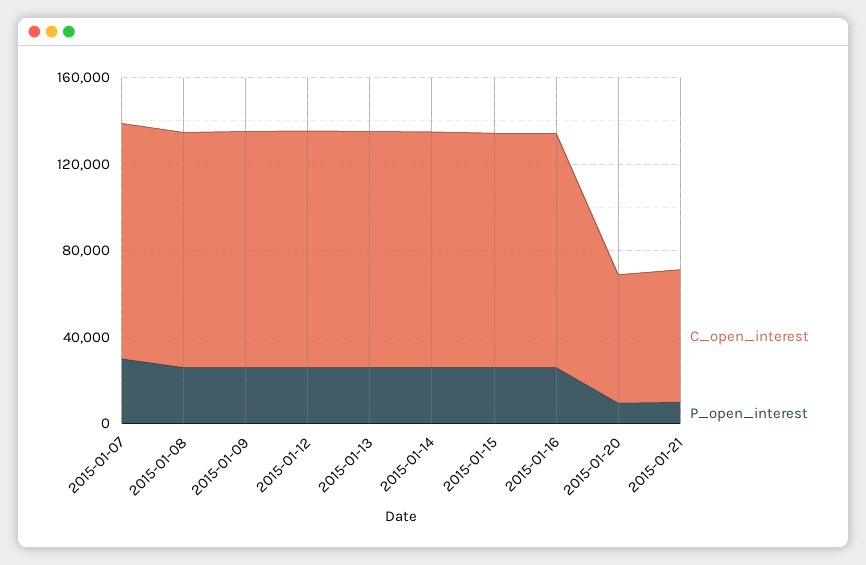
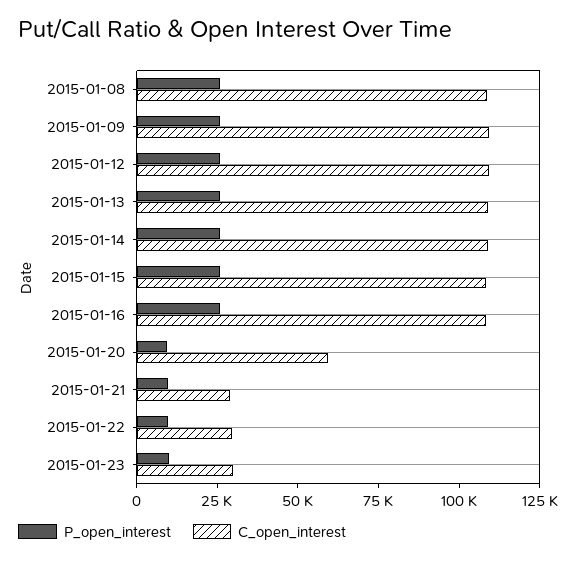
C_open_interest, 2015-01-07: 110000 -> none
P_open_interest, 2015-01-07: 30000 -> none
C_open_interest, 2015-01-21: 60000 -> 30000
P_open_interest, 2015-01-22: none -> 10000
C_open_interest, 2015-01-22: none -> 30000
P_open_interest, 2015-01-23: none -> 10000
C_open_interest, 2015-01-23: none -> 30000

